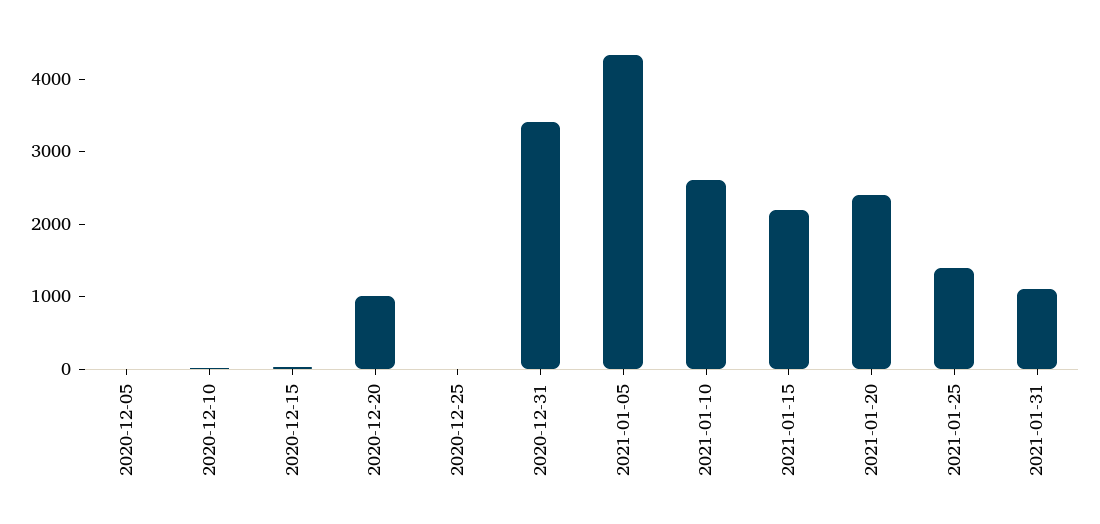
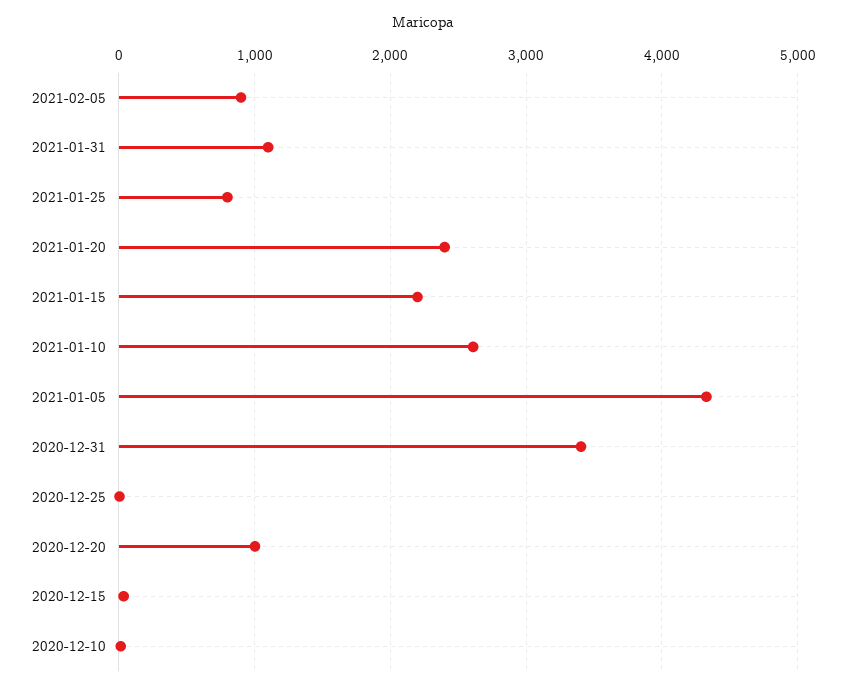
2020-12-05: 0 -> none
2021-01-25: 1400 -> 800
2021-02-05: none -> 900

